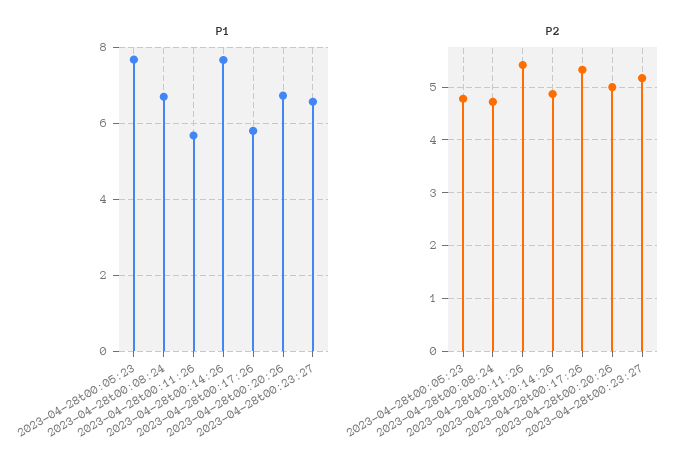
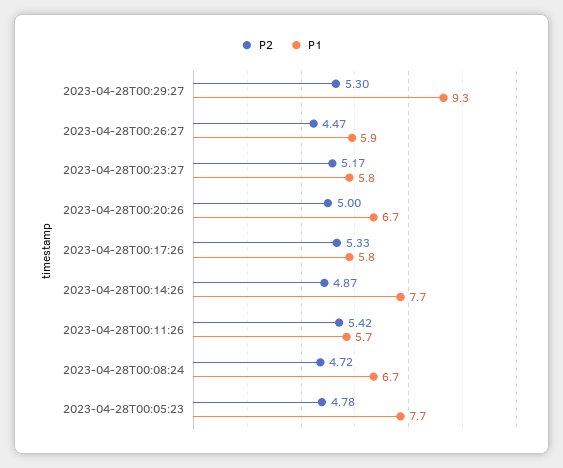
P1, 2023-04-28t00:23:27: 6.6 -> 5.8
P2, 2023-04-28T00:29:27: none -> 5.3
P1, 2023-04-28T00:29:27: none -> 9.3
P2, 2023-04-28T00:26:27: none -> 4.47
P1, 2023-04-28T00:26:27: none -> 5.9

